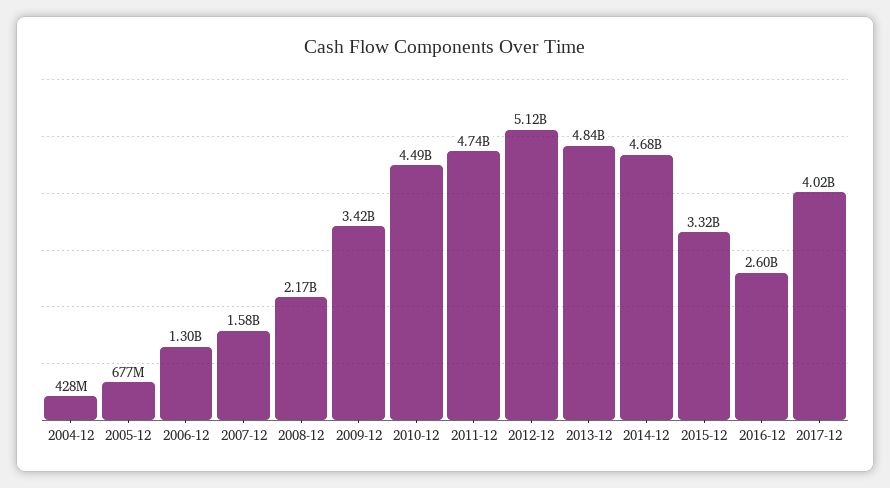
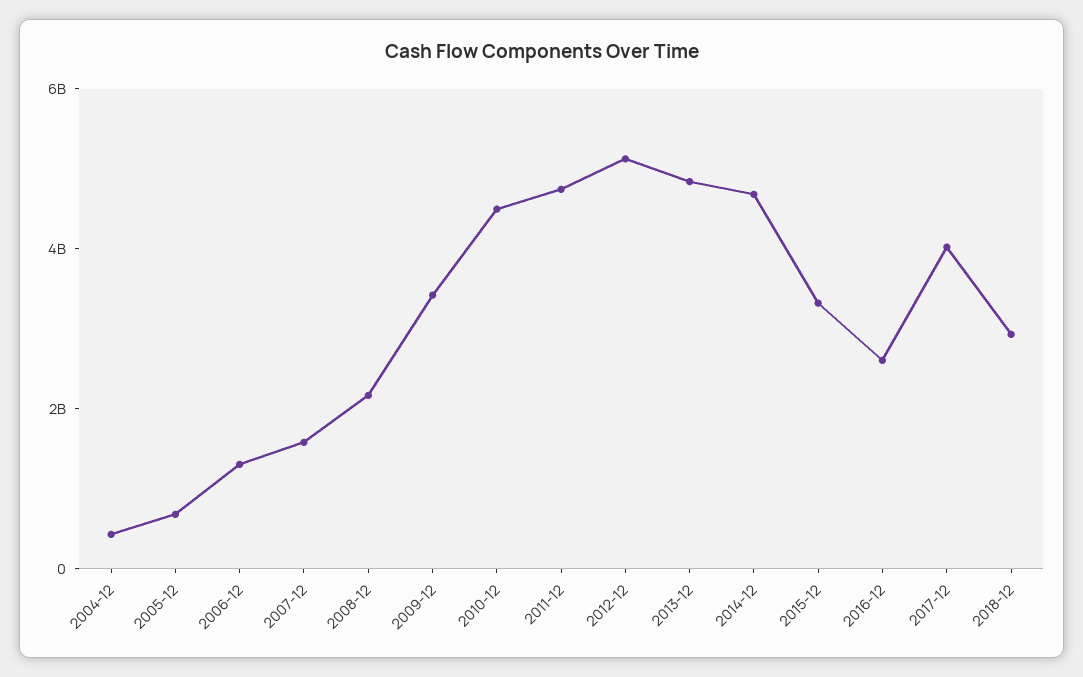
2018-12: none -> 3000000000

